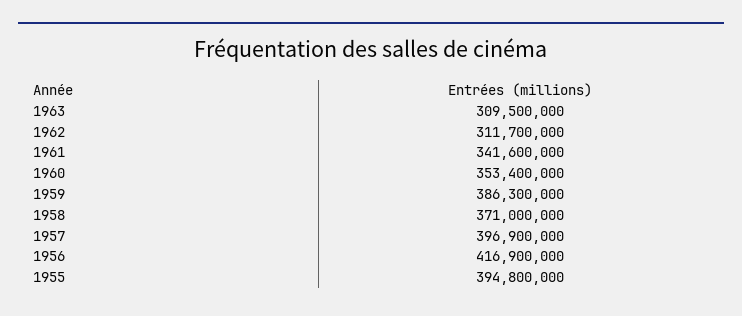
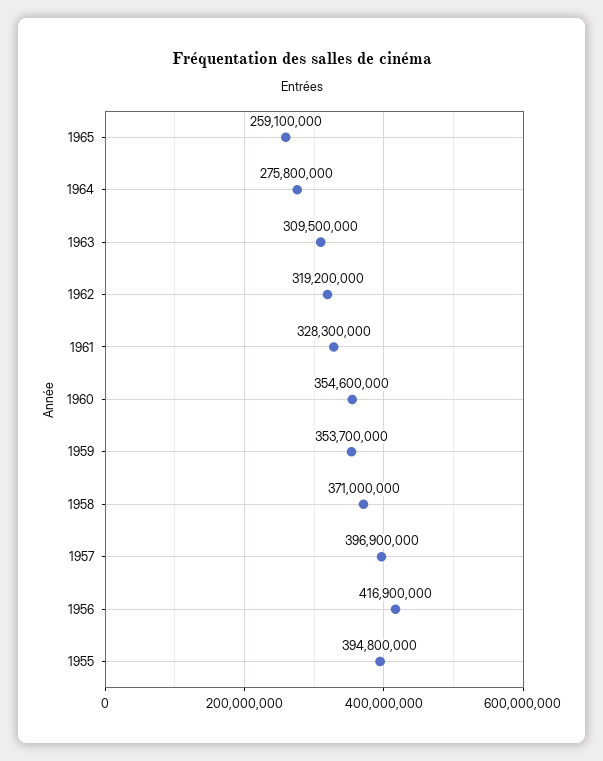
1962: 311700000 -> 319200000
1961: 341600000 -> 328300000
1960: 353400000 -> 354600000
1959: 386300000 -> 353700000
1965: none -> 259100000
1964: none -> 275800000

